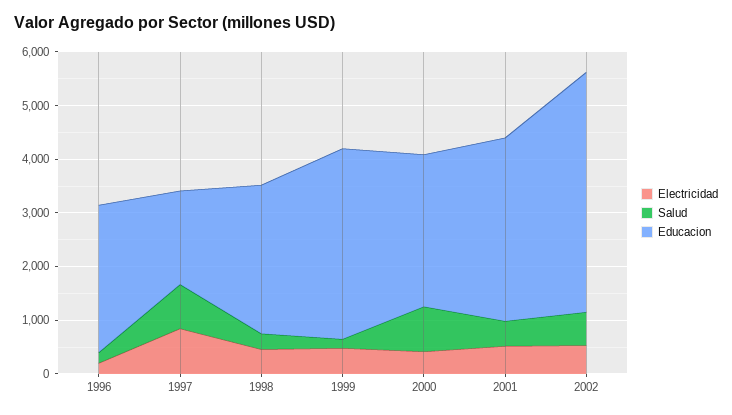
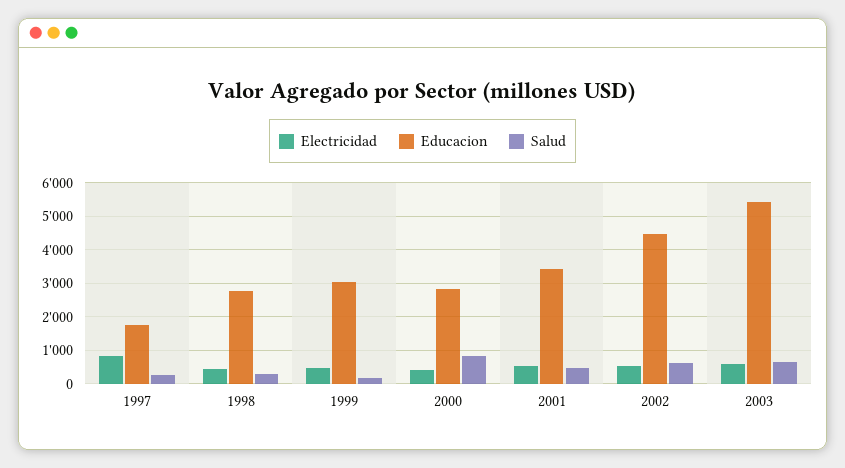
Electricidad, 1996: 200 -> none
Salud, 1996: 200 -> none
Educacion, 1996: 2800 -> none
Salud, 1997: 800 -> 200
Educacion, 1999: 3600 -> 3000
Electricidad, 2003: none -> 600
Educacion, 2003: none -> 5400
Salud, 2003: none -> 600

